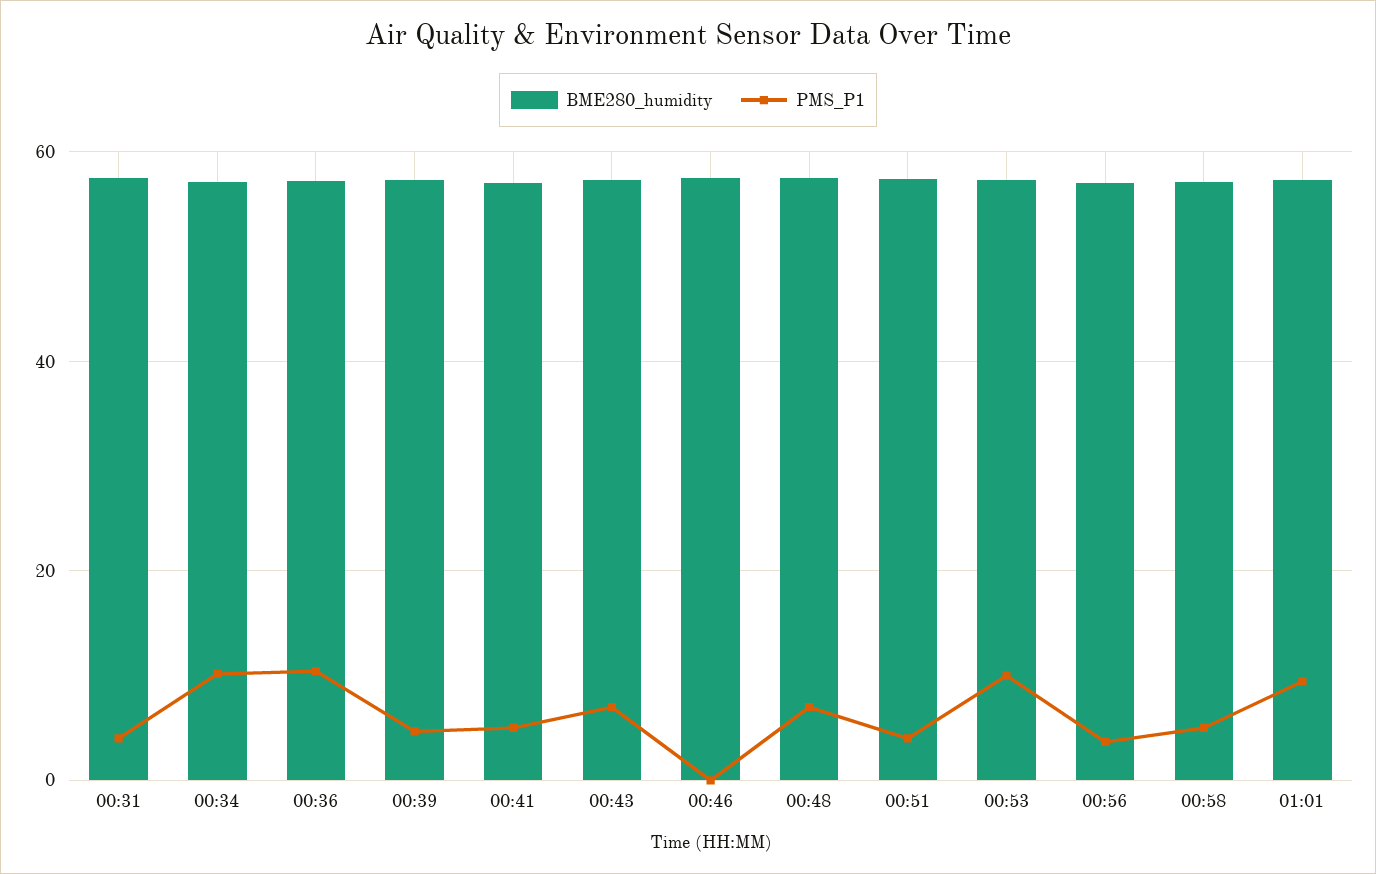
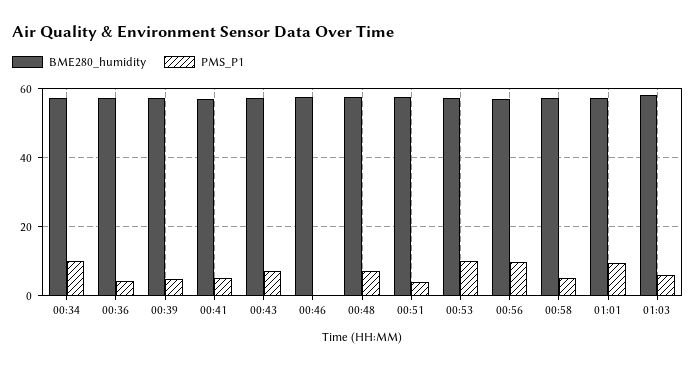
BME280_humidity, 00:31: 58 -> none
PMS_P1, 00:31: 4 -> none
PMS_P1, 00:36: 10 -> 4
PMS_P1, 00:56: 4 -> 10
BME280_humidity, 01:03: none -> 58
PMS_P1, 01:03: none -> 6

